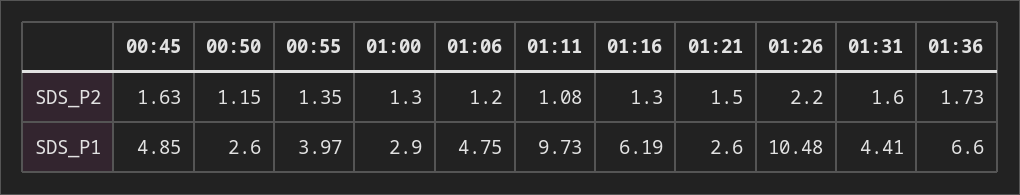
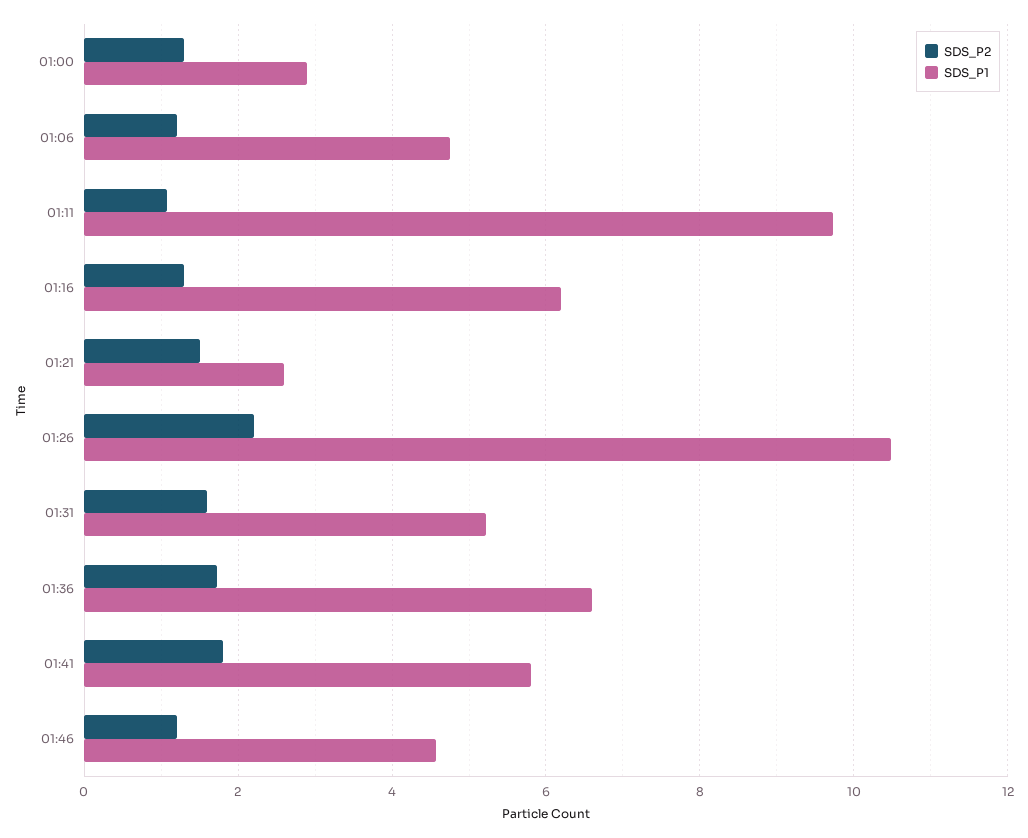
SDS_P2, 00:45: 1.63 -> none
SDS_P2, 00:50: 1.15 -> none
SDS_P2, 00:55: 1.35 -> none
SDS_P1, 00:45: 4.85 -> none
SDS_P1, 00:50: 2.6 -> none
SDS_P1, 00:55: 3.97 -> none
SDS_P1, 01:31: 4.41 -> 5.2
SDS_P2, 01:41: none -> 1.8
SDS_P1, 01:41: none -> 5.8
SDS_P2, 01:46: none -> 1.2
SDS_P1, 01:46: none -> 4.6

